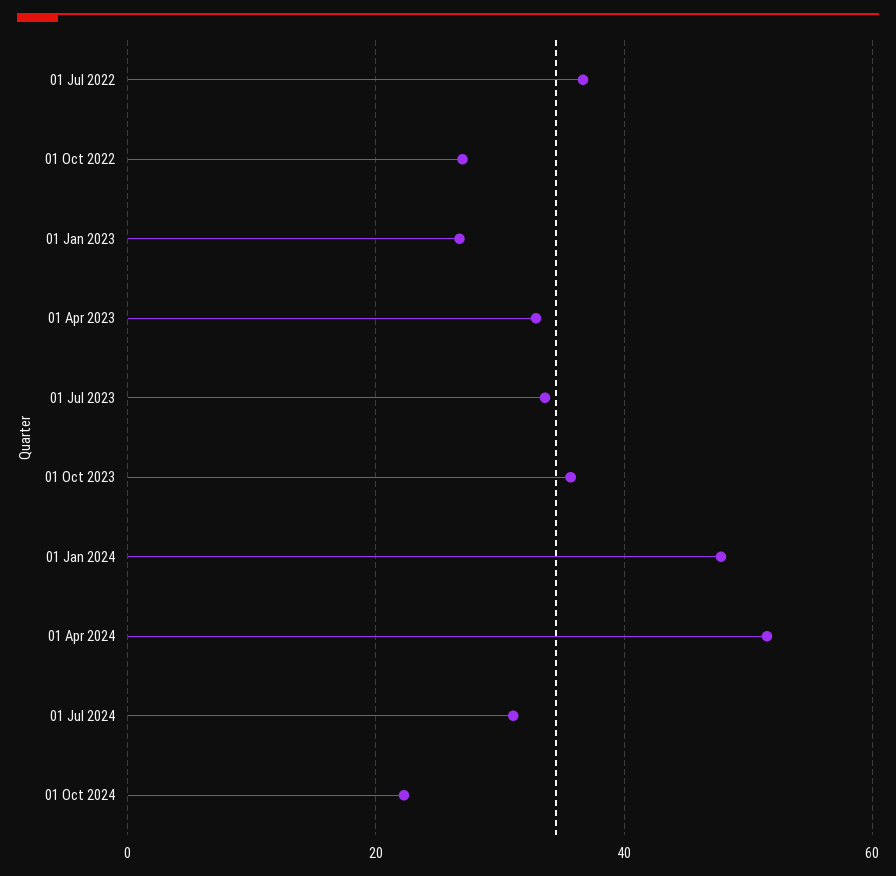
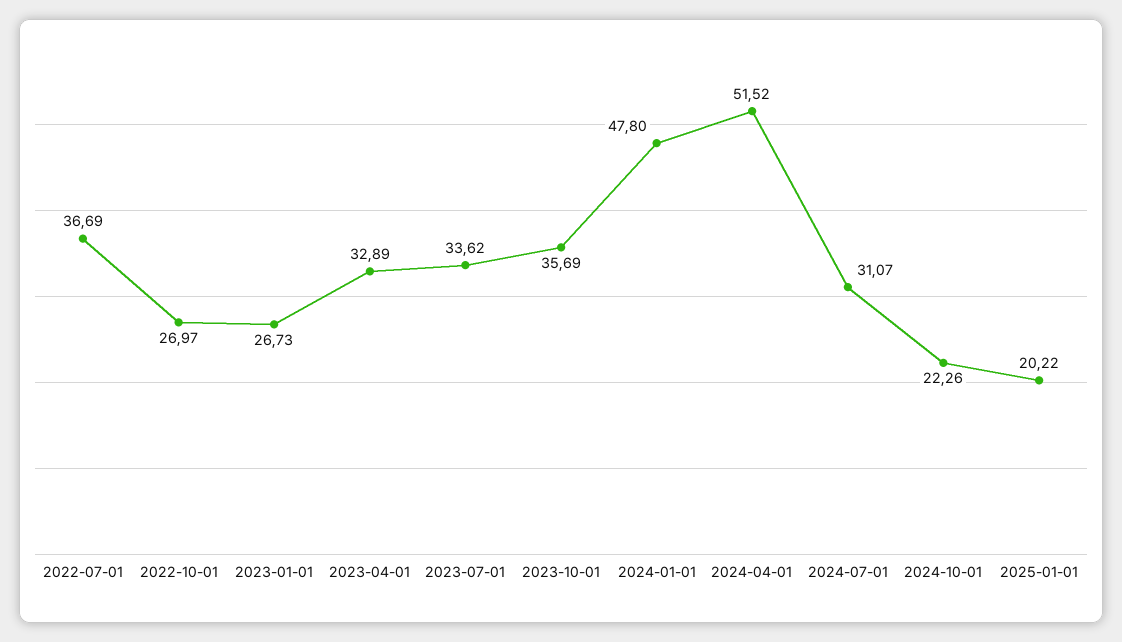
2025-01-01: none -> 20.22

